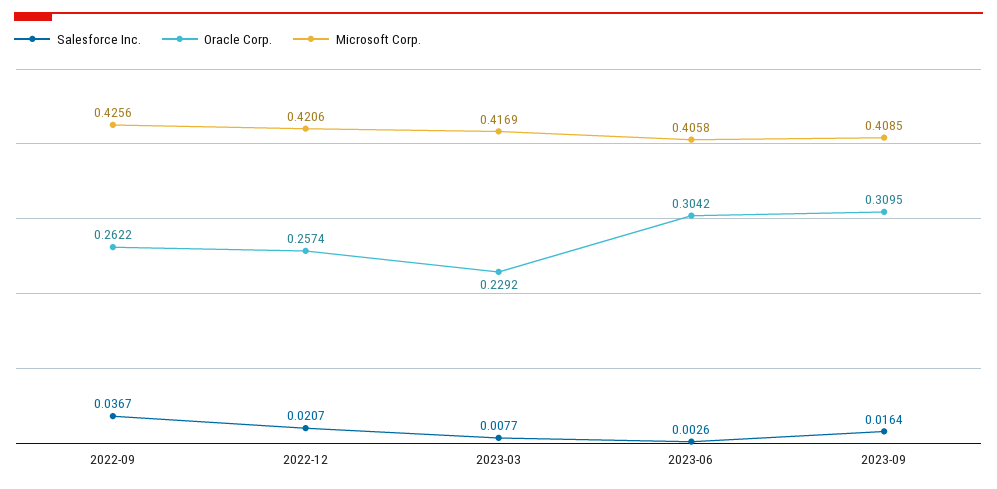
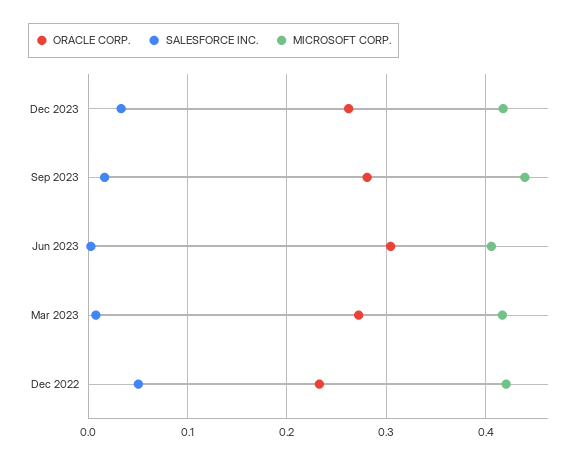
Salesforce Inc., 2022-09: 0.0367 -> none
Oracle Corp., 2022-09: 0.2622 -> none
Microsoft Corp., 2022-09: 0.4256 -> none
Salesforce Inc., 2022-12: 0.0207 -> 0.05
Oracle Corp., 2022-12: 0.2574 -> 0.23
Oracle Corp., 2023-03: 0.2292 -> 0.27
Oracle Corp., 2023-09: 0.3095 -> 0.28
Microsoft Corp., 2023-09: 0.4085 -> 0.44
Oracle Corp., Dec 2023: none -> 0.26
Salesforce Inc., Dec 2023: none -> 0.03
Microsoft Corp., Dec 2023: none -> 0.42

